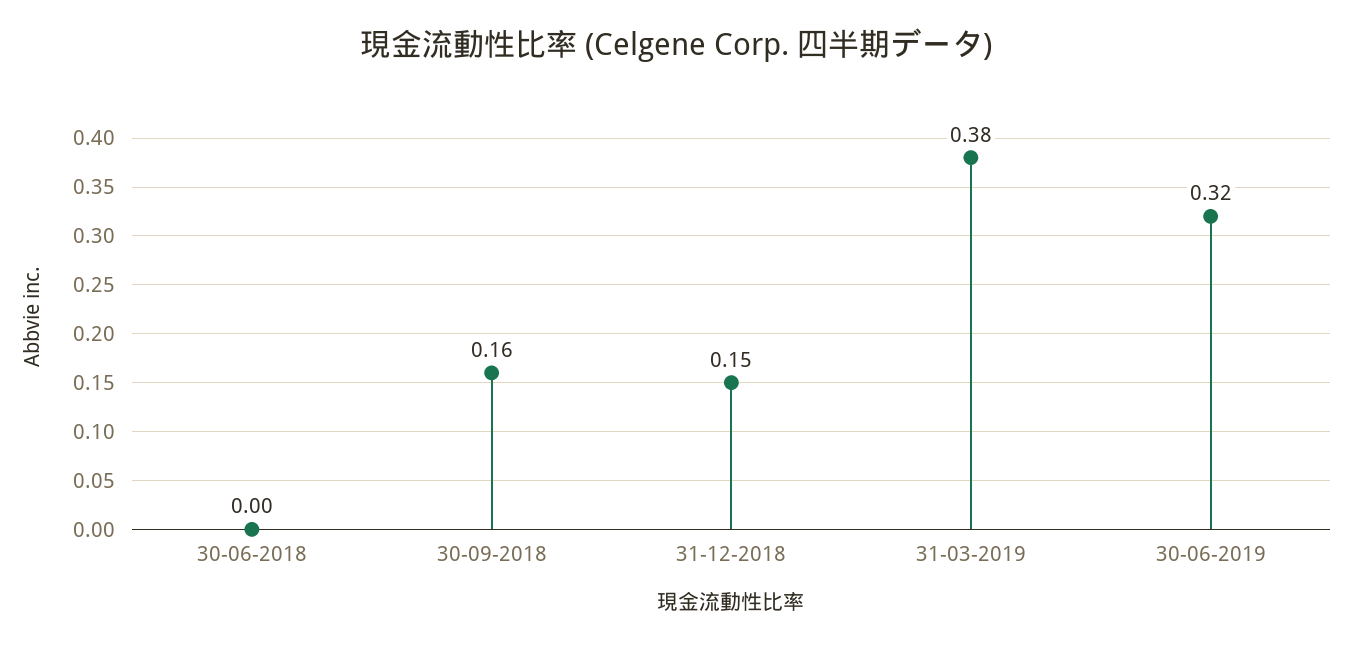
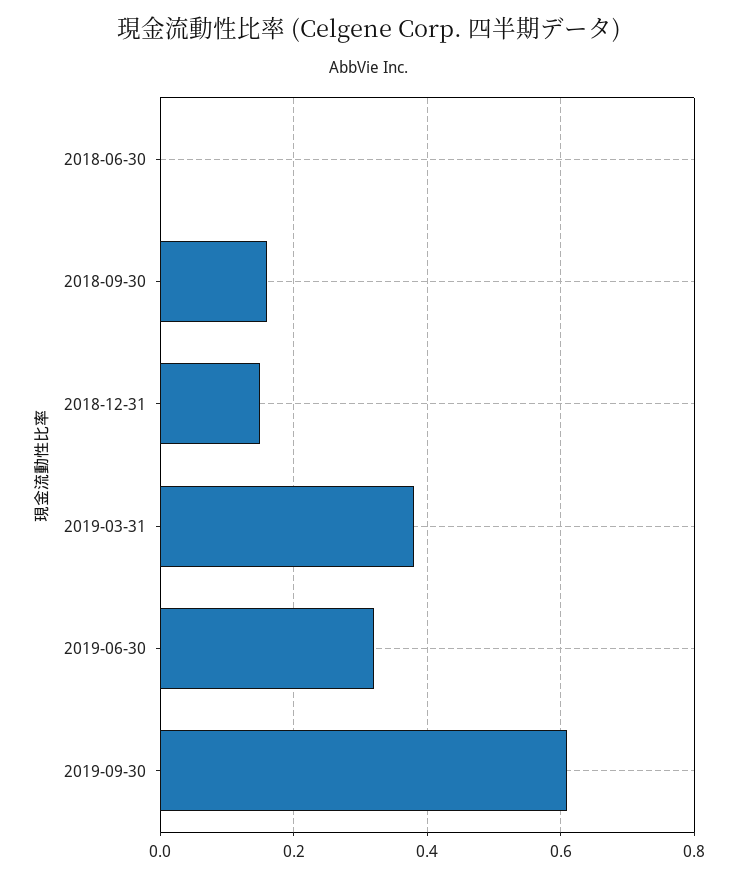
2019-09-30: none -> 0.6

